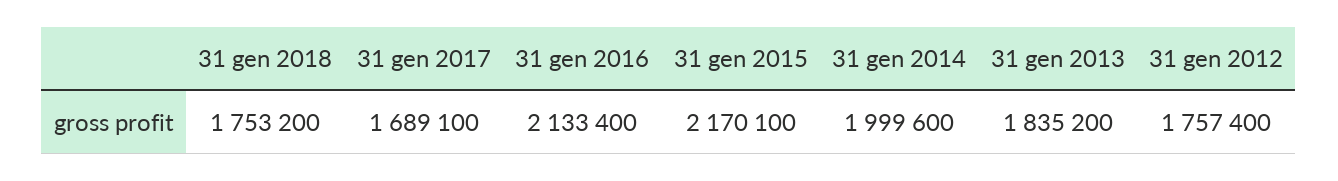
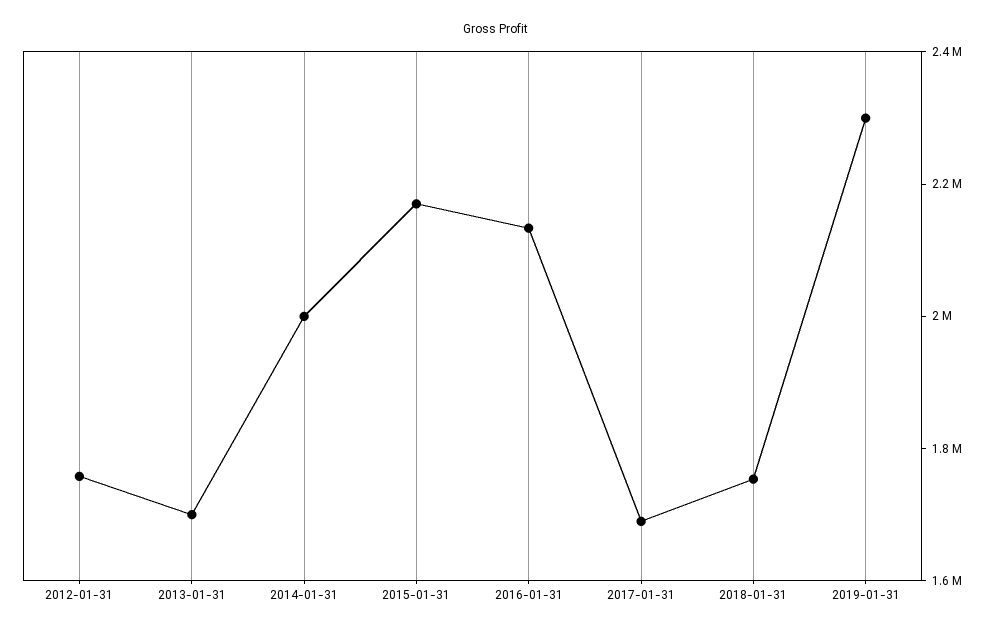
31 gen 2013: 1835200 -> 1700000
2019-01-31: none -> 2300000

